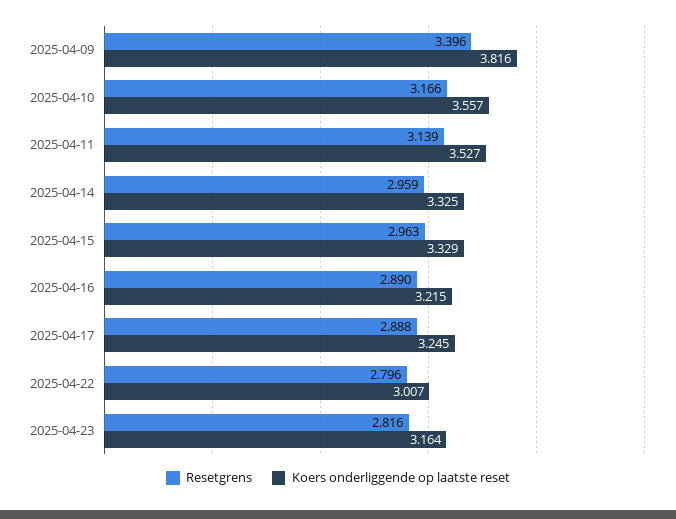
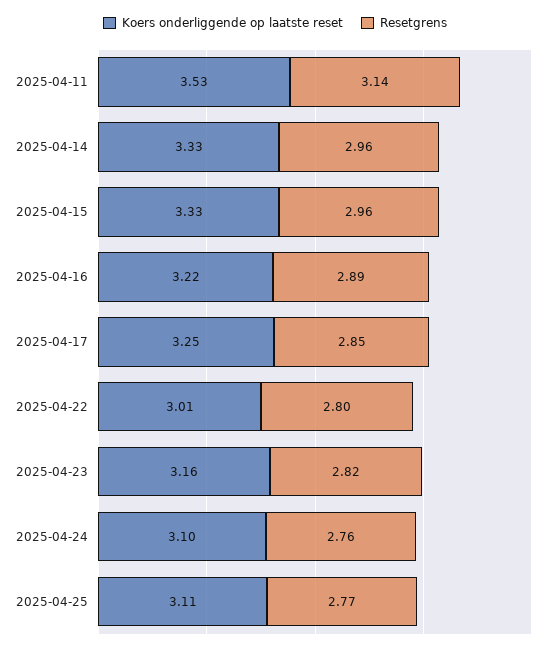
Resetgrens, 2025-04-09: 3.396 -> none
Koers onderliggende op laatste reset, 2025-04-09: 3.816 -> none
Resetgrens, 2025-04-10: 3.166 -> none
Koers onderliggende op laatste reset, 2025-04-10: 3.557 -> none
Resetgrens, 2025-04-17: 2.888 -> 2.85
Koers onderliggende op laatste reset, 2025-04-24: none -> 3.1
Resetgrens, 2025-04-24: none -> 2.76
Koers onderliggende op laatste reset, 2025-04-25: none -> 3.11
Resetgrens, 2025-04-25: none -> 2.77

